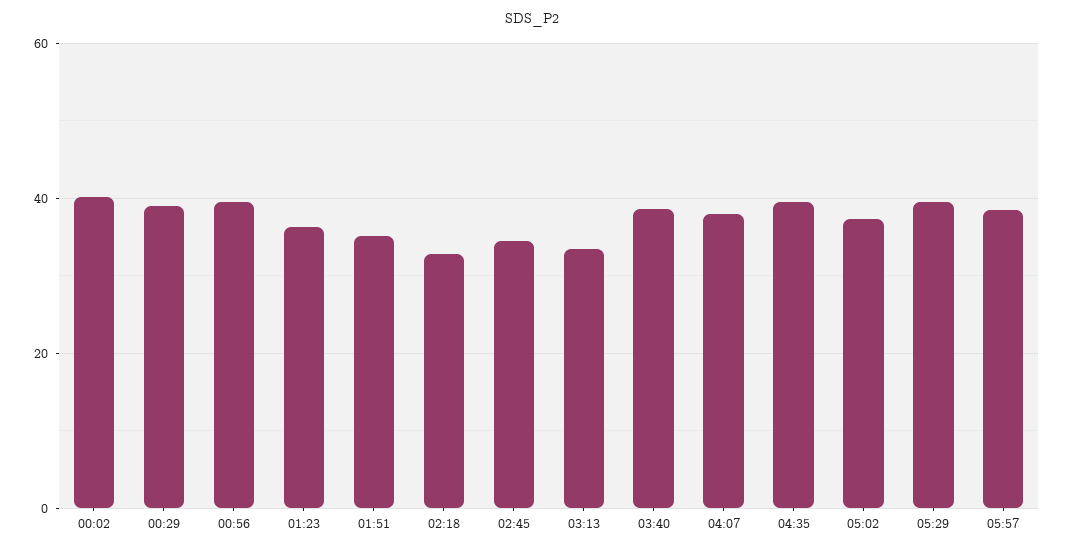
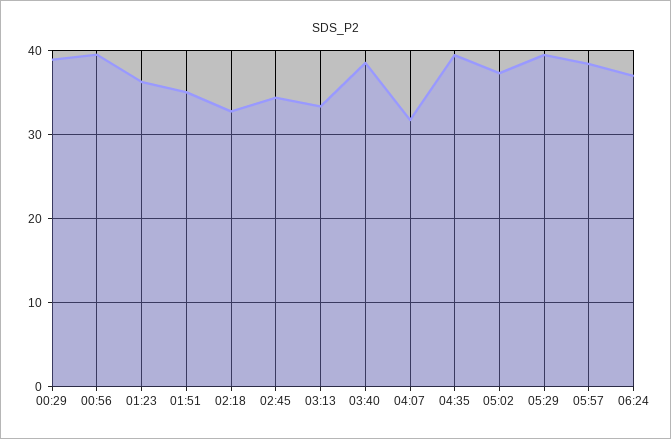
00:02: 40 -> none
04:07: 38 -> 32
06:24: none -> 37

